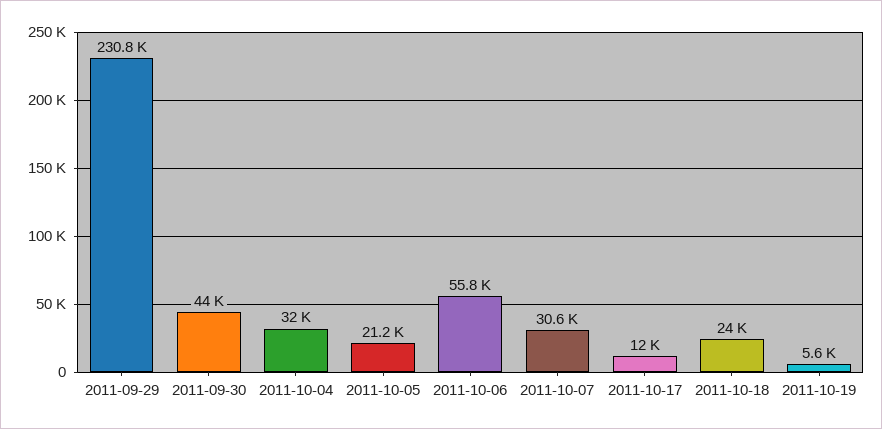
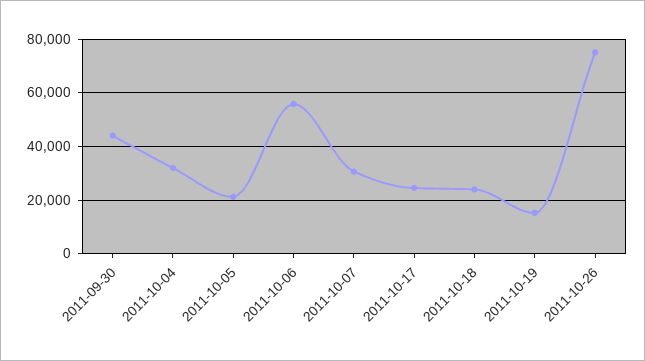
2011-09-29: 230800 -> none
2011-10-17: 12000 -> 25000
2011-10-19: 5600 -> 15000
2011-10-26: none -> 75000

